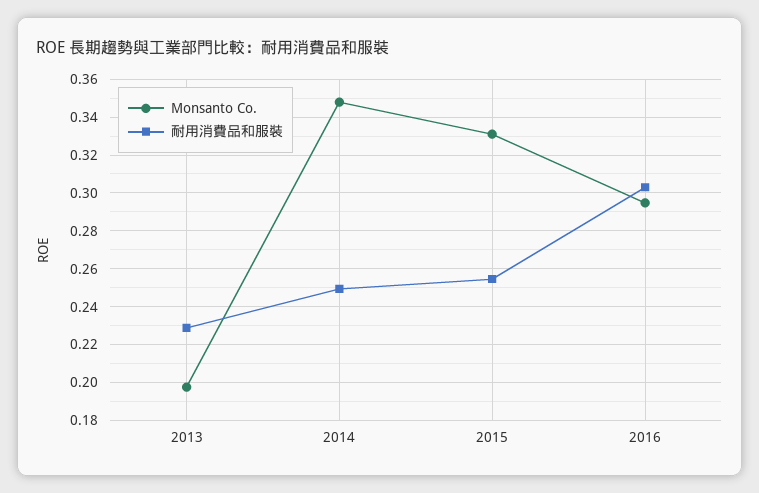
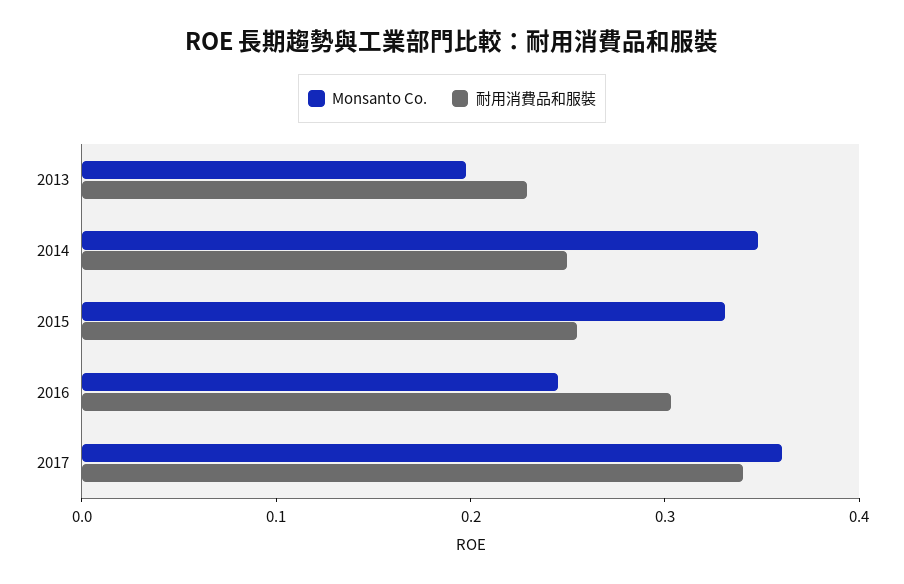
Monsanto Co., 2016: 0.295 -> 0.24
Monsanto Co., 2017: none -> 0.36
耐用消費品和服裝, 2017: none -> 0.34

